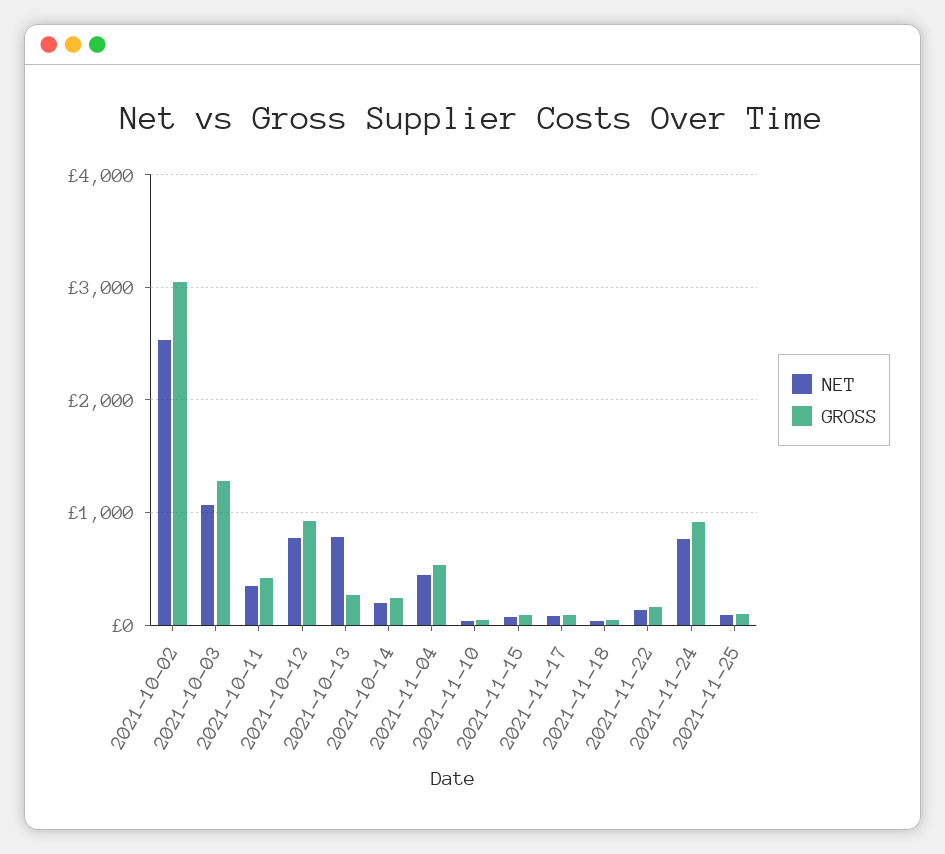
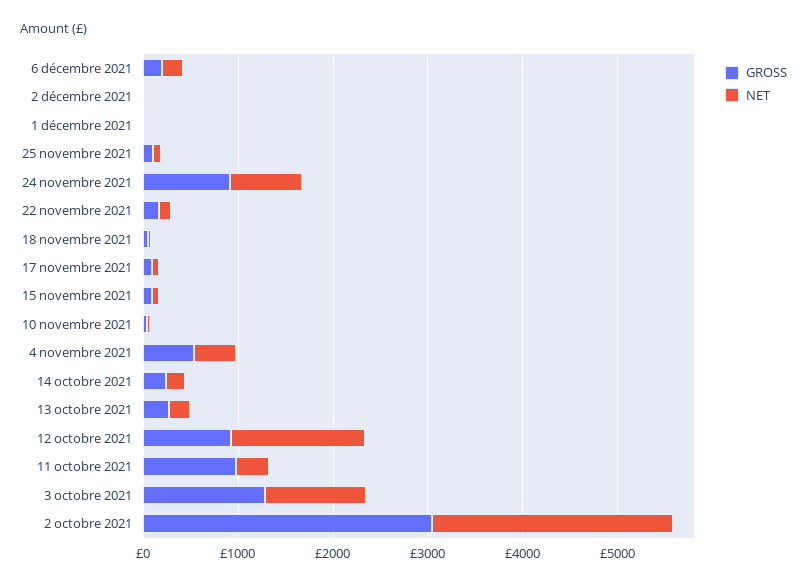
GROSS, 2021-10-11: 400 -> 1000
NET, 2021-10-12: 800 -> 1400
NET, 2021-10-13: 800 -> 200
GROSS, 6 décembre 2021: none -> 200
NET, 6 décembre 2021: none -> 200
GROSS, 2 décembre 2021: none -> 0
NET, 2 décembre 2021: none -> 0
GROSS, 1 décembre 2021: none -> 0
NET, 1 décembre 2021: none -> 0

